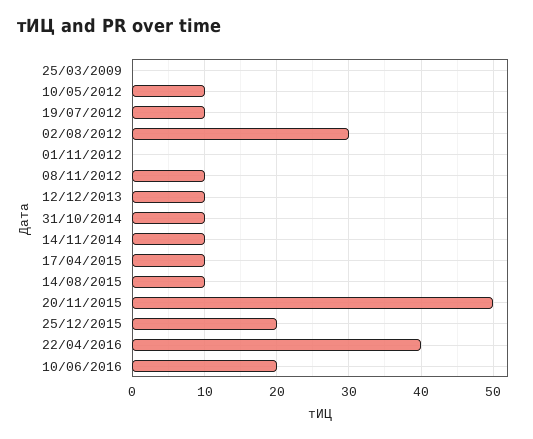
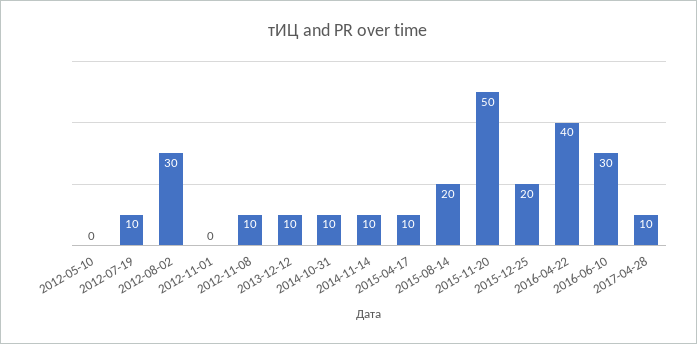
25/03/2009: 0 -> none
10/05/2012: 10 -> 0
14/08/2015: 10 -> 20
10/06/2016: 20 -> 30
2017-04-28: none -> 10

